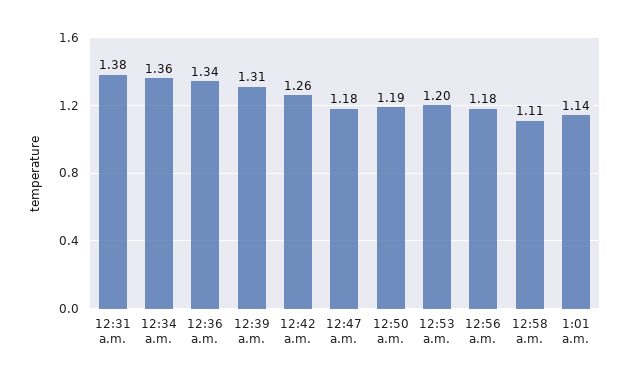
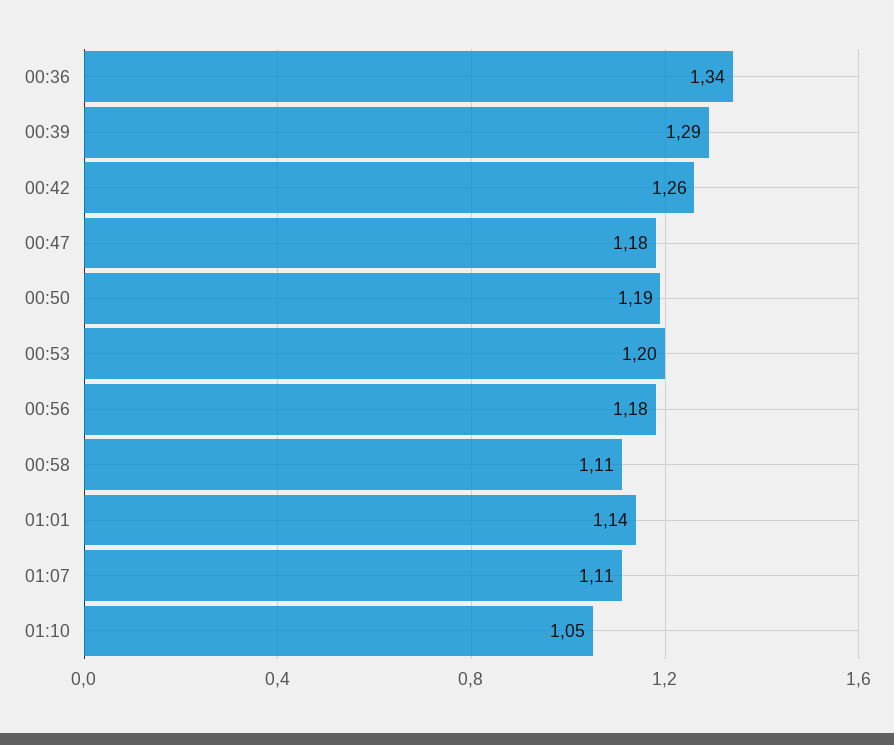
12:31 a.m.: 1.38 -> none
12:34 a.m.: 1.36 -> none
12:39 a.m.: 1.31 -> 1.29
01:07: none -> 1.11
01:10: none -> 1.05

